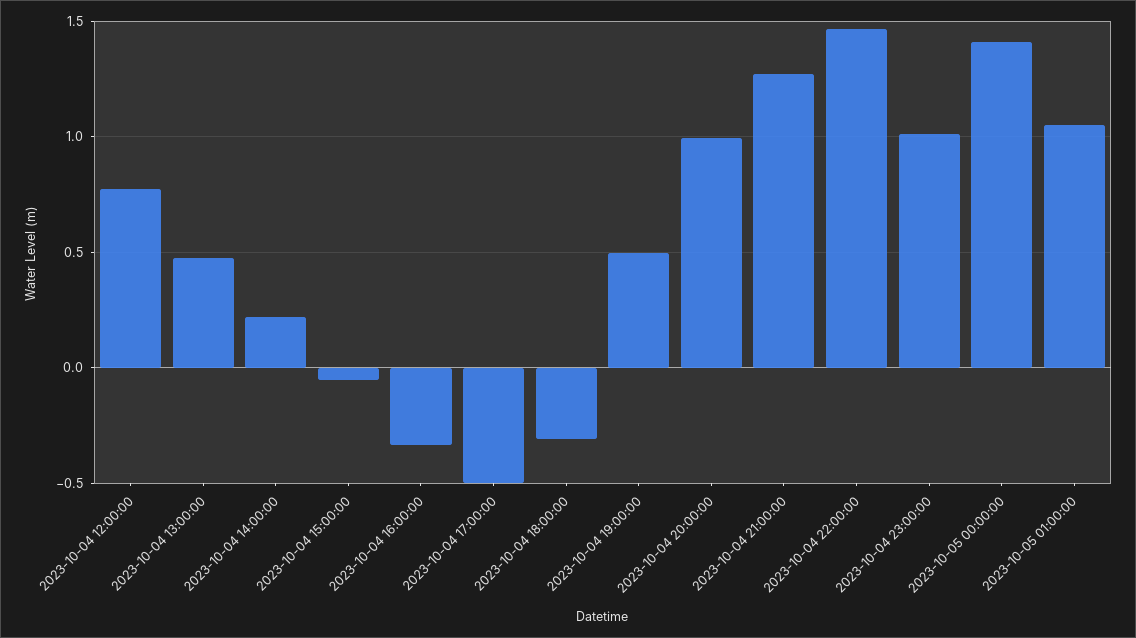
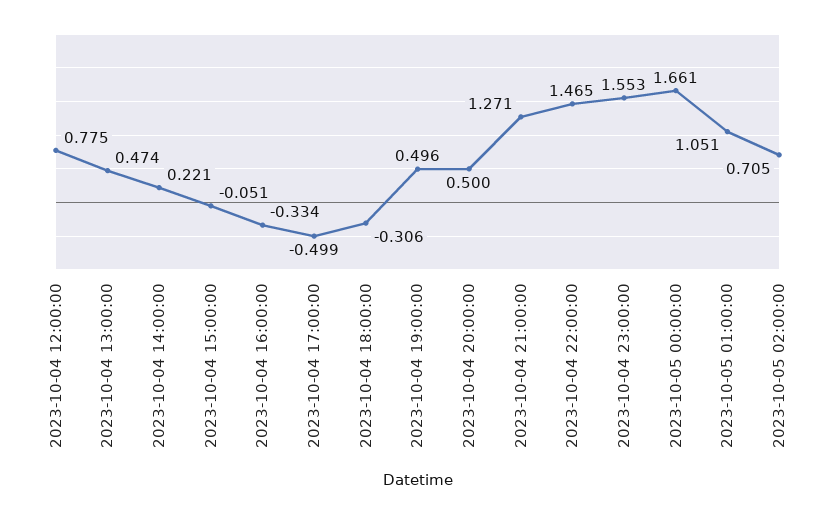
2023-10-04 20:00:00: 1 -> 0.5
2023-10-04 23:00:00: 1 -> 1.553
2023-10-05 00:00:00: 1.4 -> 1.661
2023-10-05 02:00:00: none -> 0.705

